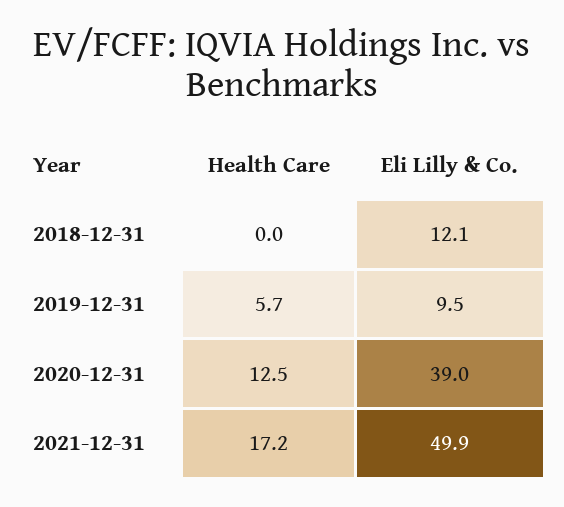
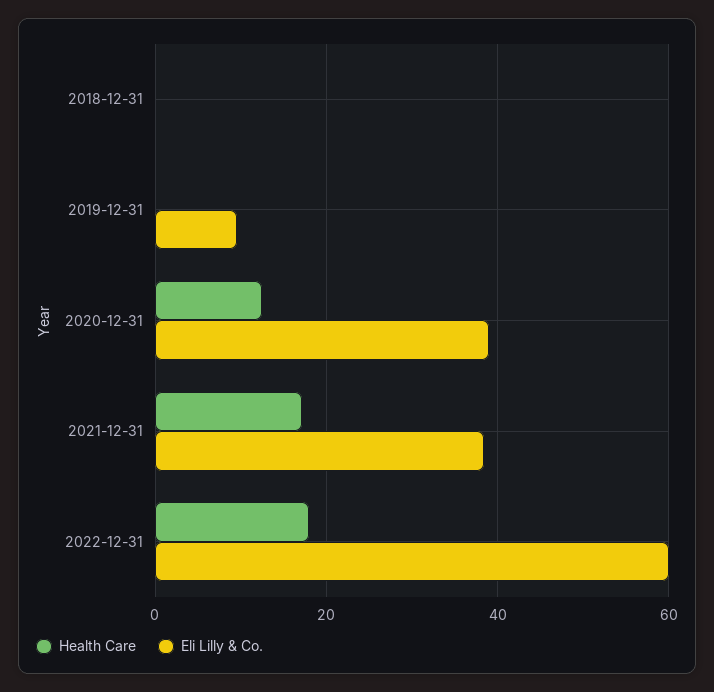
Eli Lilly & Co., 2018-12-31: 12.1 -> 0
Health Care, 2019-12-31: 5.7 -> 0
Eli Lilly & Co., 2021-12-31: 49.9 -> 38
Health Care, 2022-12-31: none -> 18
Eli Lilly & Co., 2022-12-31: none -> 60

